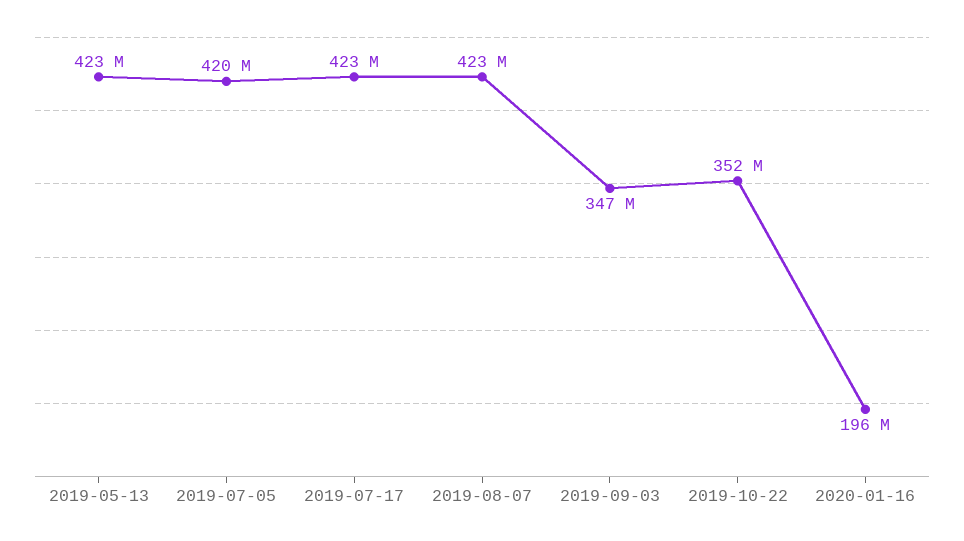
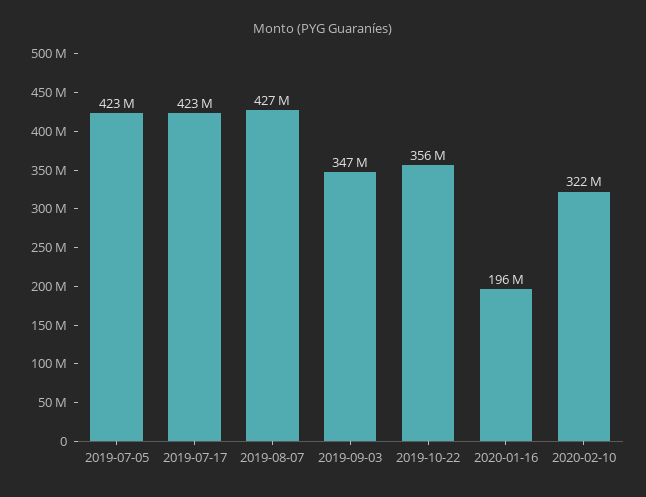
2019-05-13: 423000000 -> none
2019-07-05: 420000000 -> 423000000
2019-08-07: 423000000 -> 427000000
2019-10-22: 352000000 -> 356000000
2020-02-10: none -> 322000000

